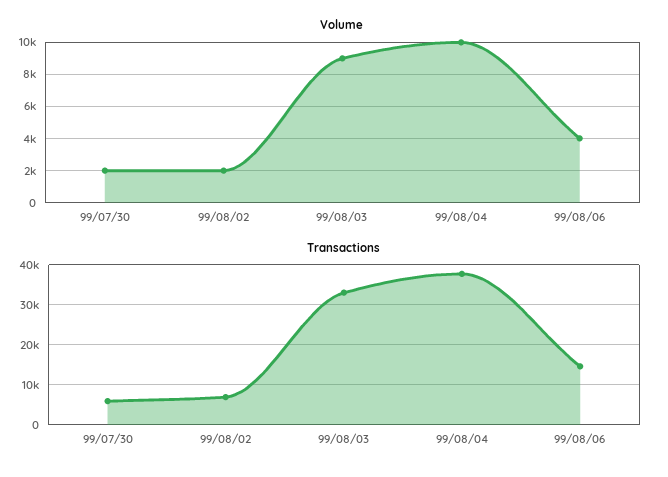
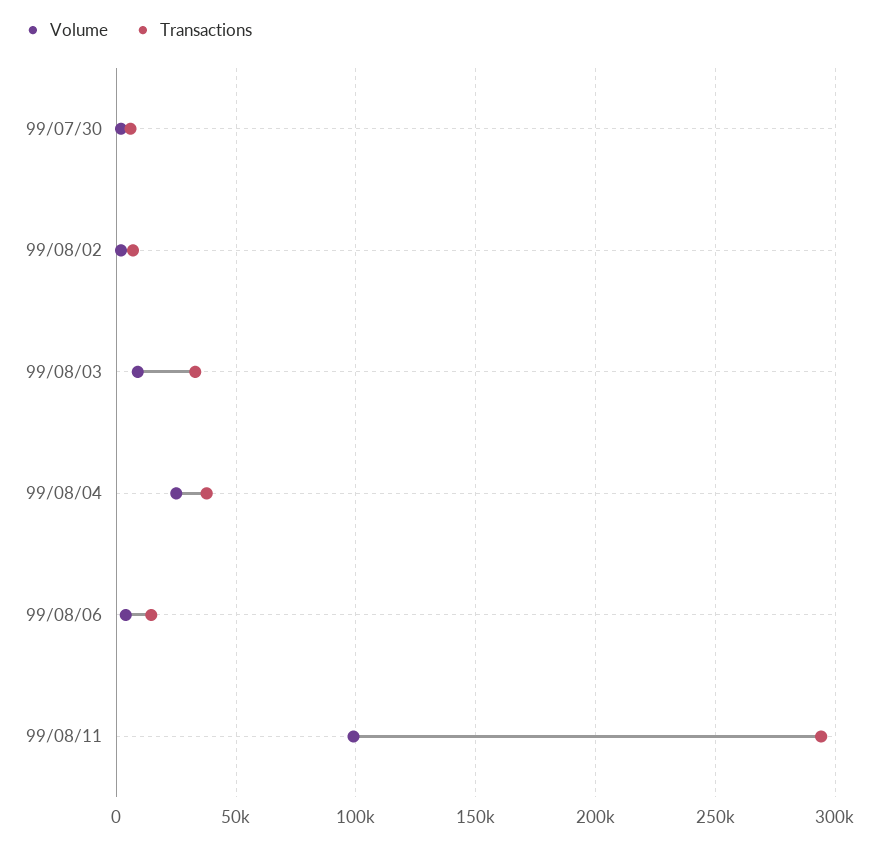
Volume, 99/08/04: 10000 -> 25000
Volume, 99/08/11: none -> 100000
Transactions, 99/08/11: none -> 295000

